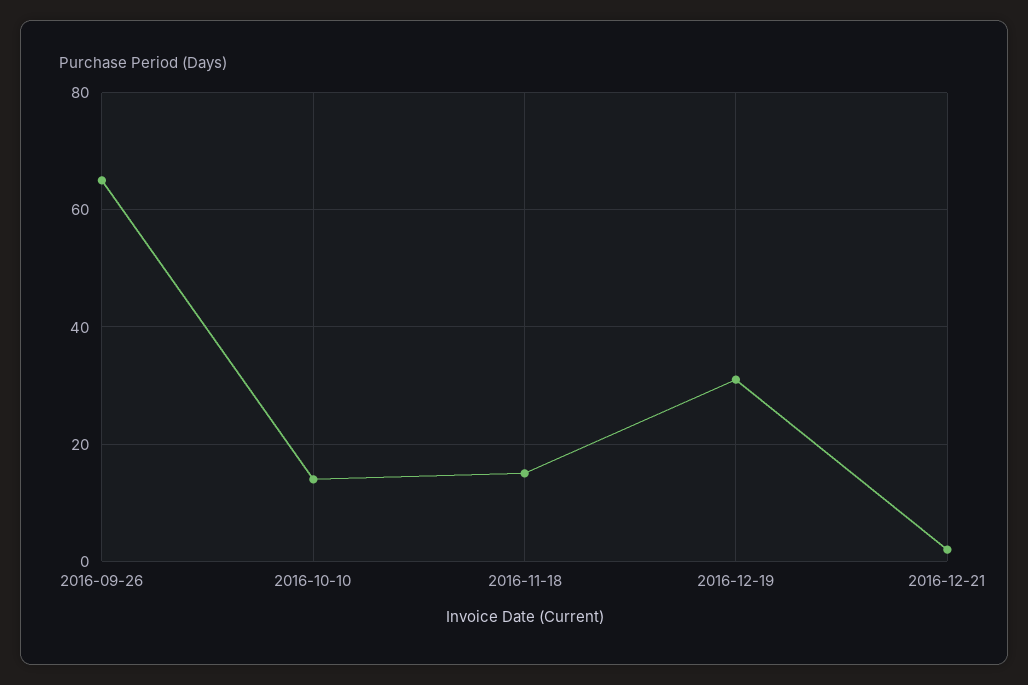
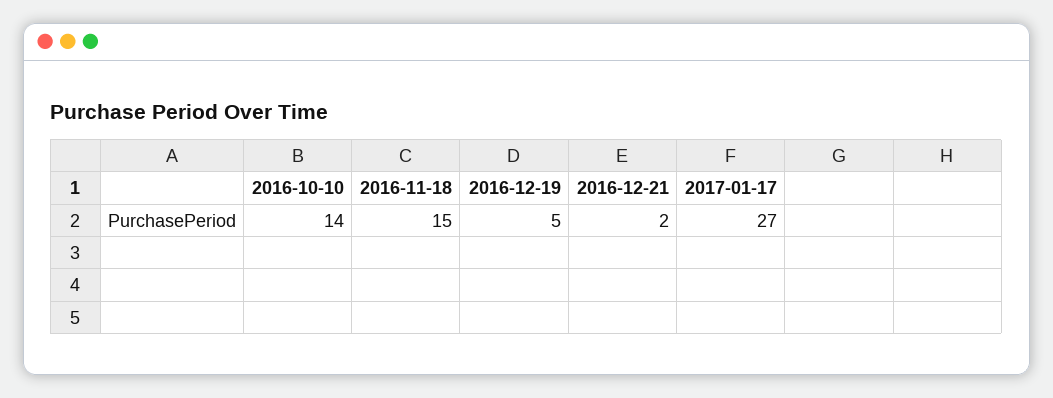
2016-09-26: 65 -> none
2016-12-19: 30 -> 5
2017-01-17: none -> 27

